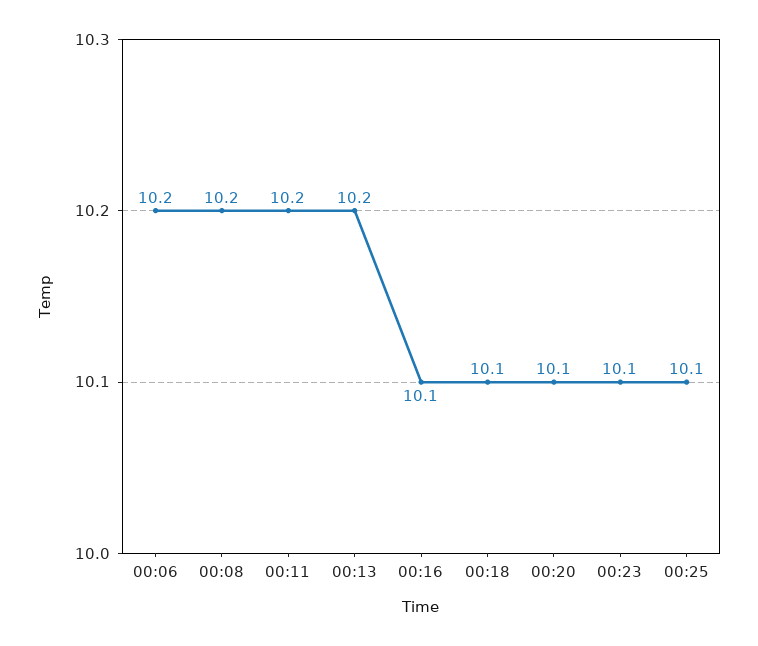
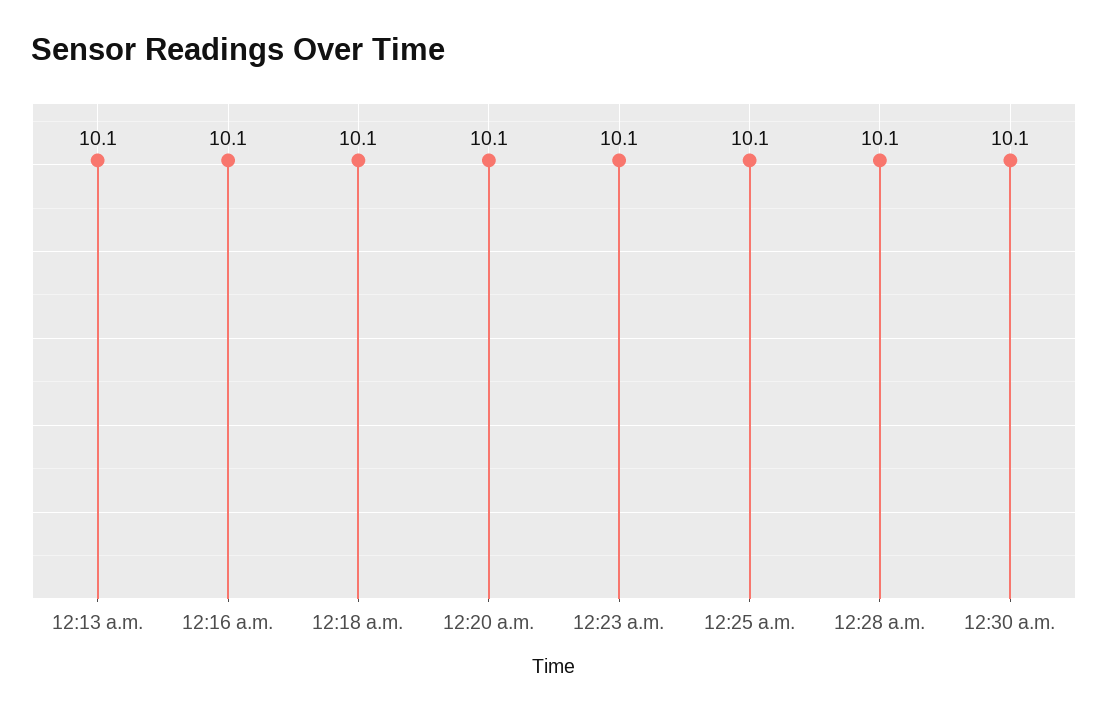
00:06: 10.2 -> none
00:08: 10.2 -> none
00:11: 10.2 -> none
00:13: 10.2 -> 10.1
12:28 a.m.: none -> 10.1
12:30 a.m.: none -> 10.1

